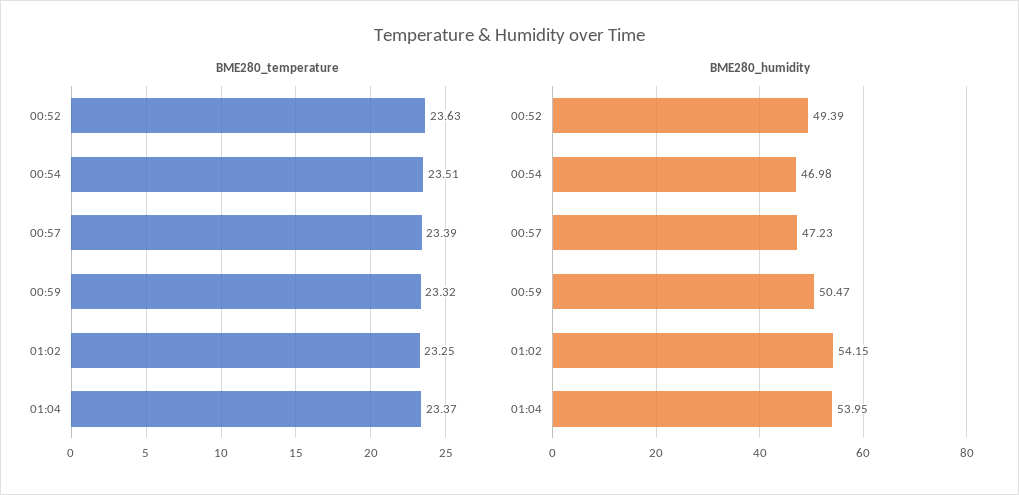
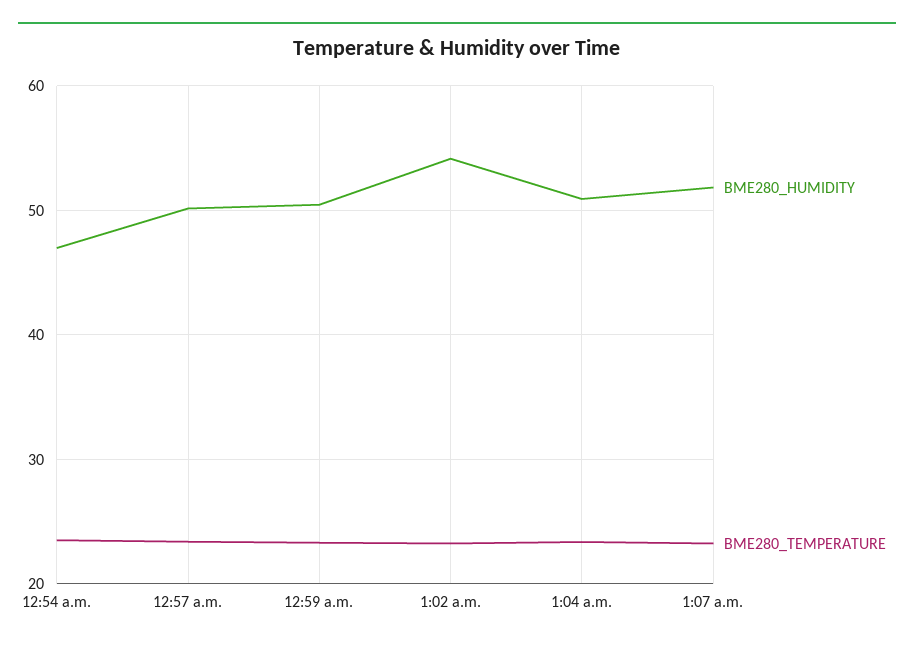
BME280_temperature, 00:52: 23.63 -> none
BME280_humidity, 00:52: 49.39 -> none
BME280_humidity, 00:57: 47.23 -> 50
BME280_humidity, 01:04: 53.95 -> 51
BME280_humidity, 1:07 a.m.: none -> 52
BME280_temperature, 1:07 a.m.: none -> 23

